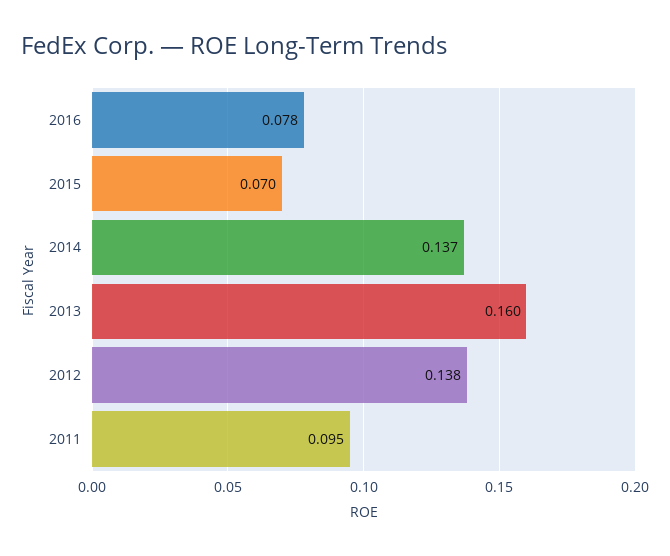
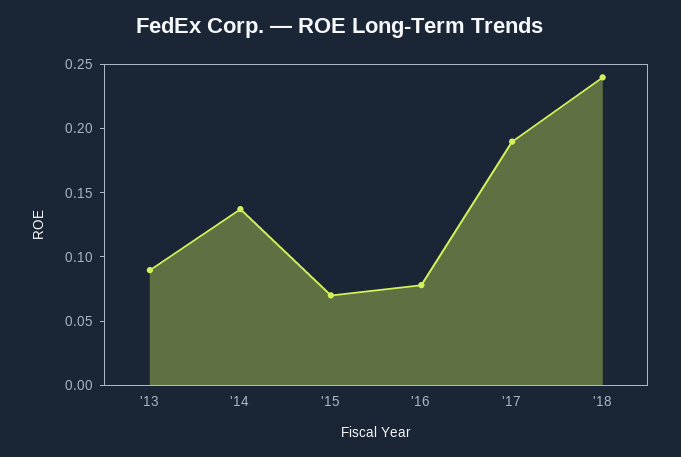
2013: 0.16 -> 0.09
2012: 0.138 -> none
2011: 0.095 -> none
'17: none -> 0.19
'18: none -> 0.24

